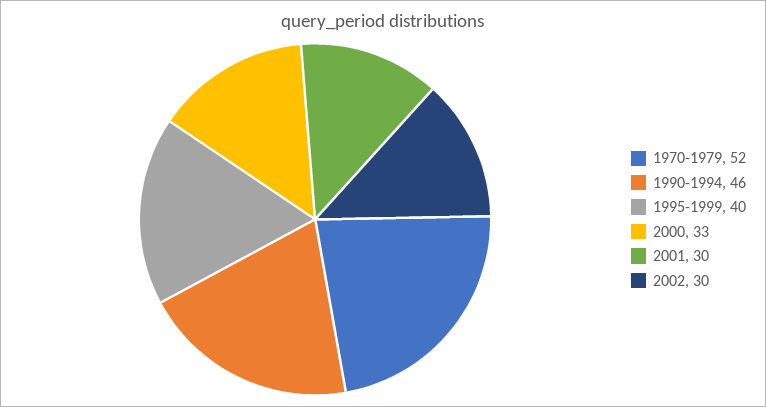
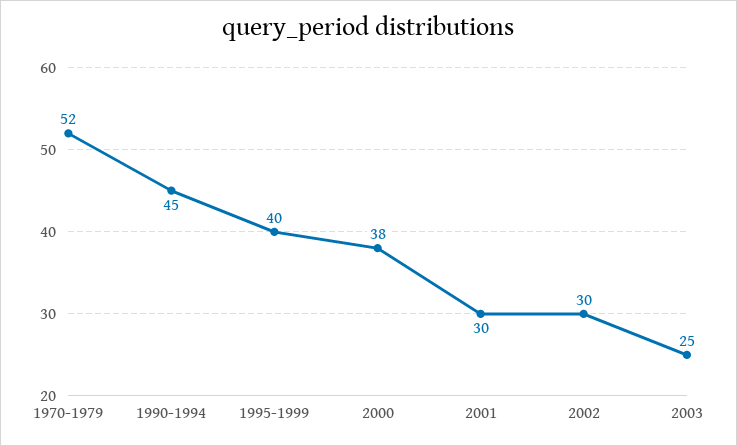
1990-1994: 46 -> 45
2000: 33 -> 38
2003: none -> 25

